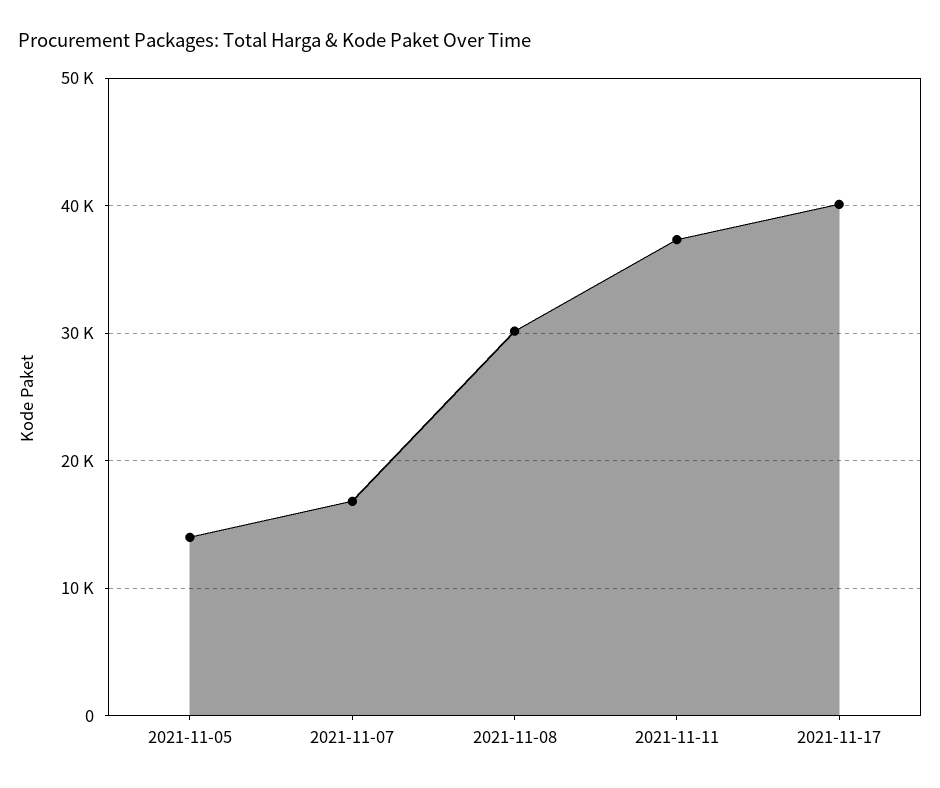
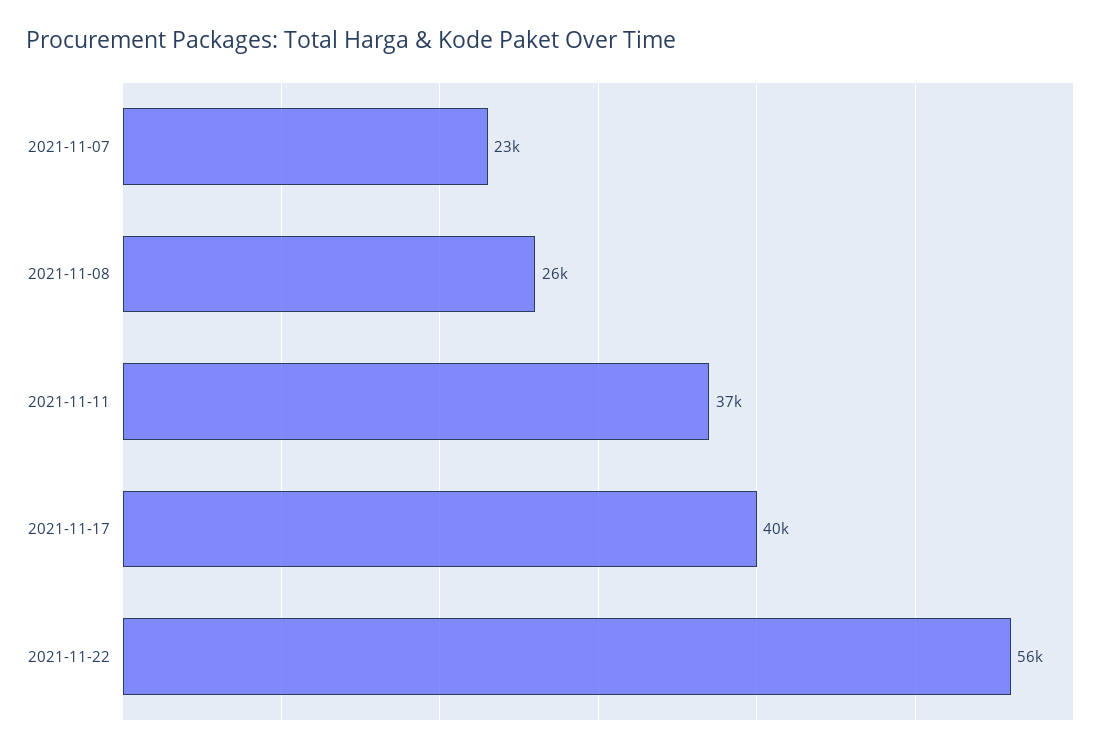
2021-11-05: 14000 -> none
2021-11-07: 17000 -> 23000
2021-11-08: 30000 -> 26000
2021-11-22: none -> 56000

